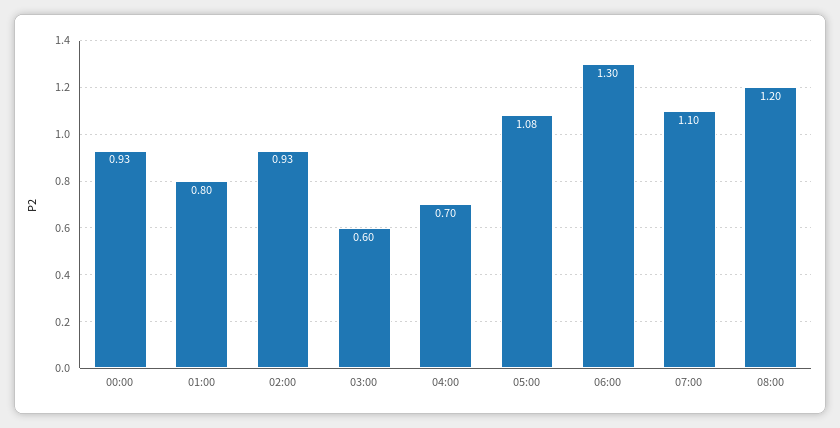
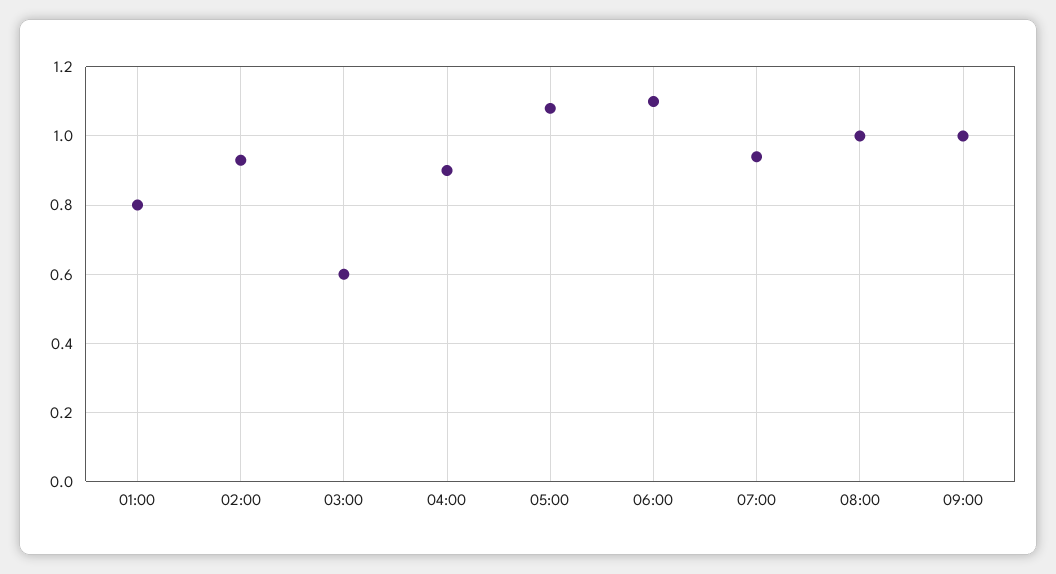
00:00: 0.93 -> none
04:00: 0.7 -> 0.9
06:00: 1.3 -> 1.1
07:00: 1.1 -> 0.95
08:00: 1.2 -> 1
09:00: none -> 1

